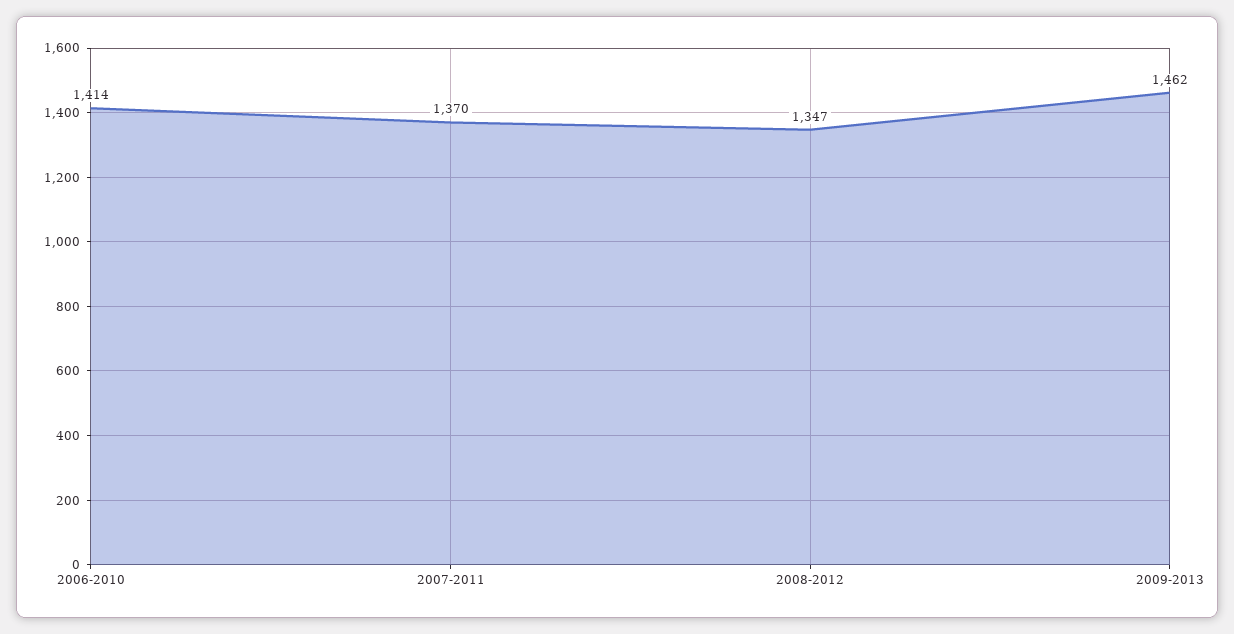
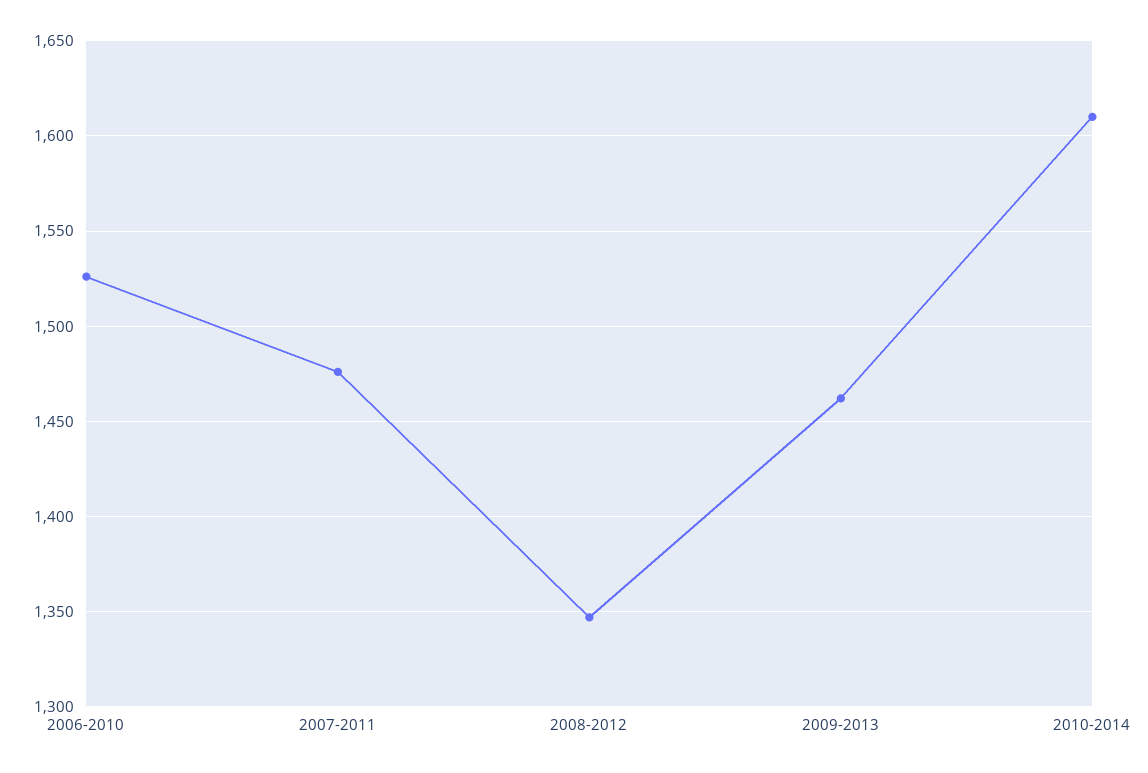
2006-2010: 1414 -> 1525
2007-2011: 1370 -> 1475
2010-2014: none -> 1610

